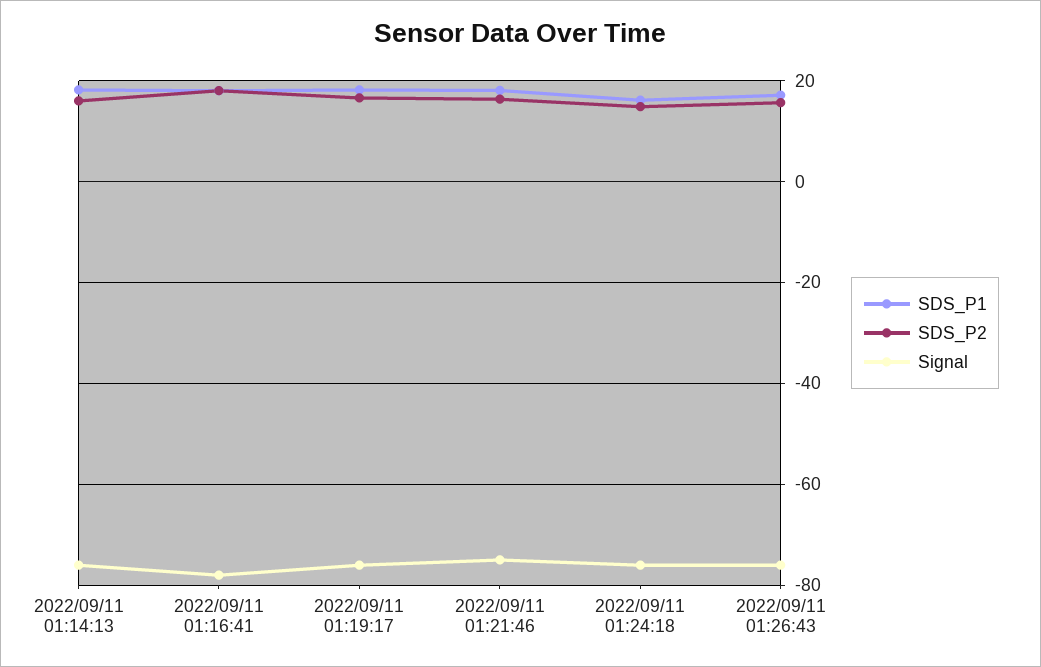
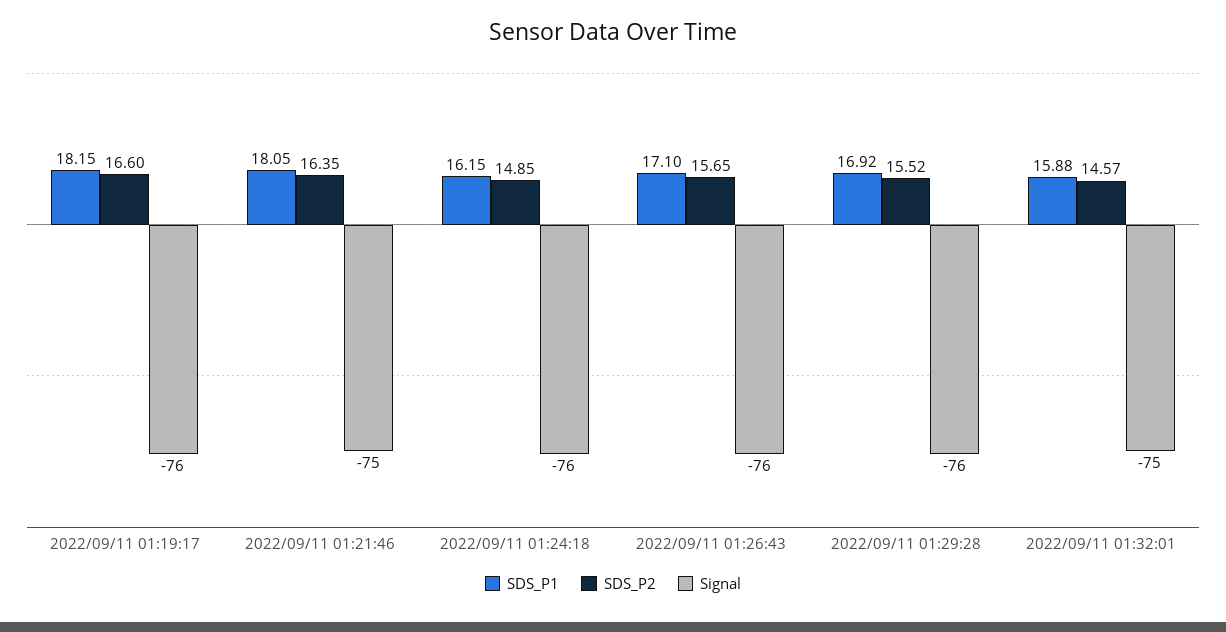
SDS_P1, 2022/09/11 01:14:13: 18 -> none
SDS_P2, 2022/09/11 01:14:13: 16 -> none
Signal, 2022/09/11 01:14:13: -76 -> none
SDS_P1, 2022/09/11 01:16:41: 18 -> none
SDS_P2, 2022/09/11 01:16:41: 18 -> none
Signal, 2022/09/11 01:16:41: -78 -> none
SDS_P1, 2022/09/11 01:29:28: none -> 16.92
SDS_P2, 2022/09/11 01:29:28: none -> 15.52
Signal, 2022/09/11 01:29:28: none -> -76
SDS_P1, 2022/09/11 01:32:01: none -> 15.88
SDS_P2, 2022/09/11 01:32:01: none -> 14.57
Signal, 2022/09/11 01:32:01: none -> -75

